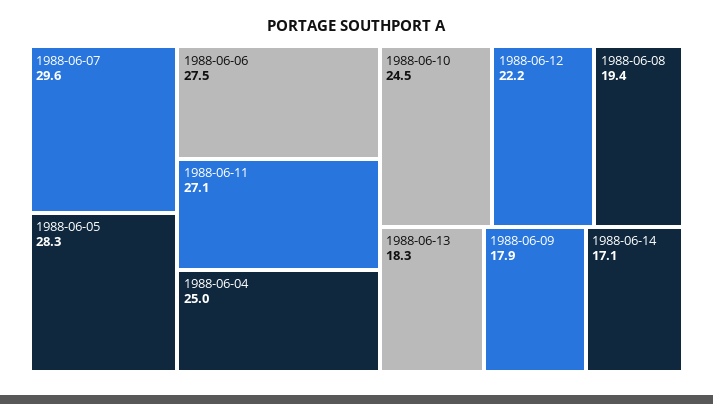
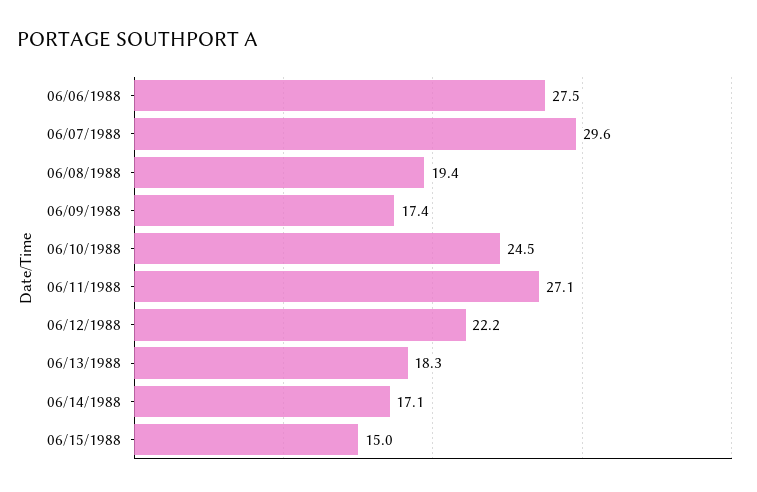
1988-06-05: 28.3 -> none
1988-06-04: 25 -> none
1988-06-09: 17.9 -> 17.4
06/15/1988: none -> 15

